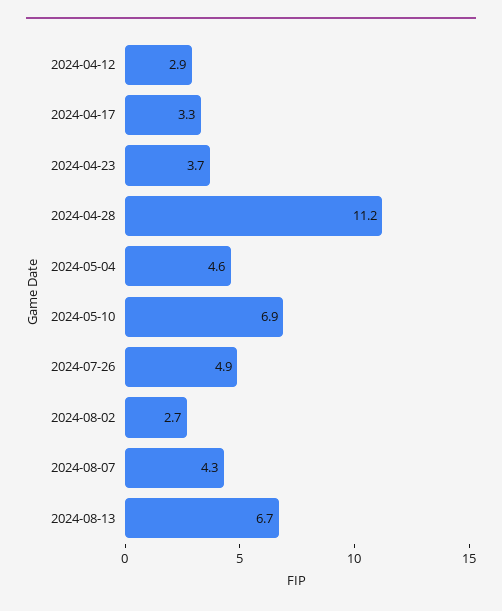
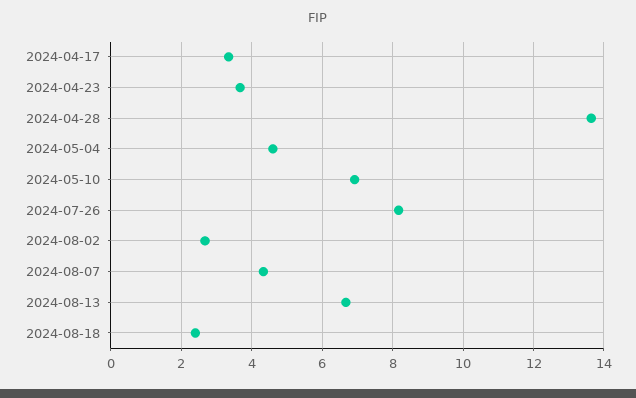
2024-04-12: 2.9 -> none
2024-04-28: 11.2 -> 13.6
2024-07-26: 4.9 -> 8.2
2024-08-18: none -> 2.4

